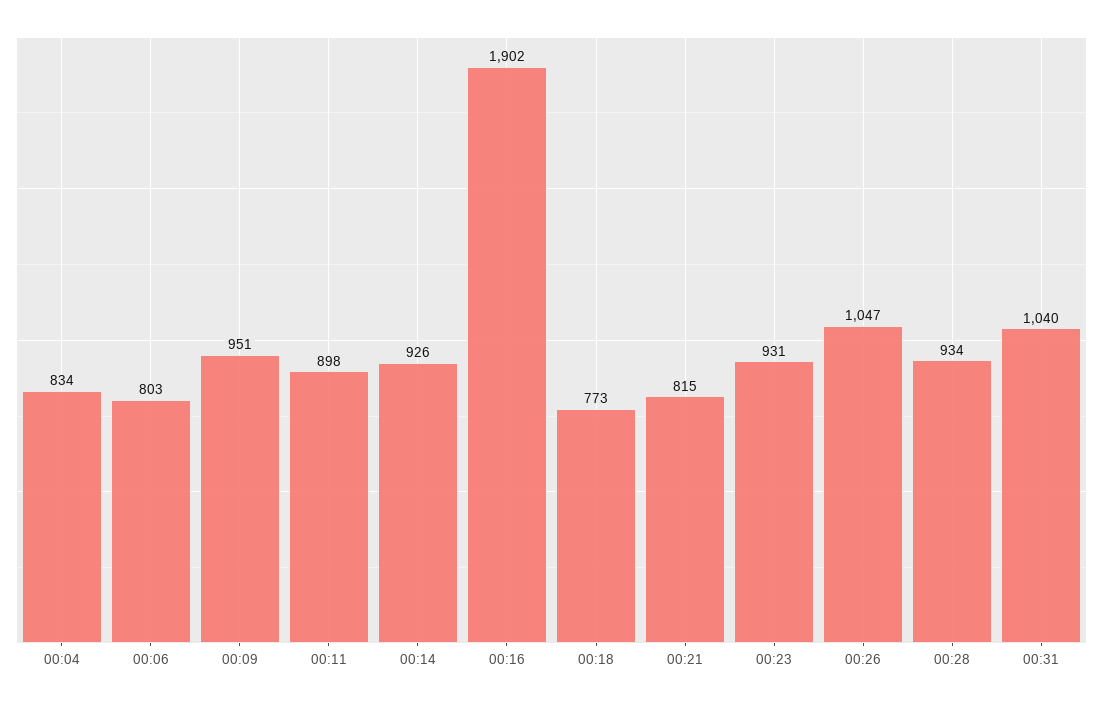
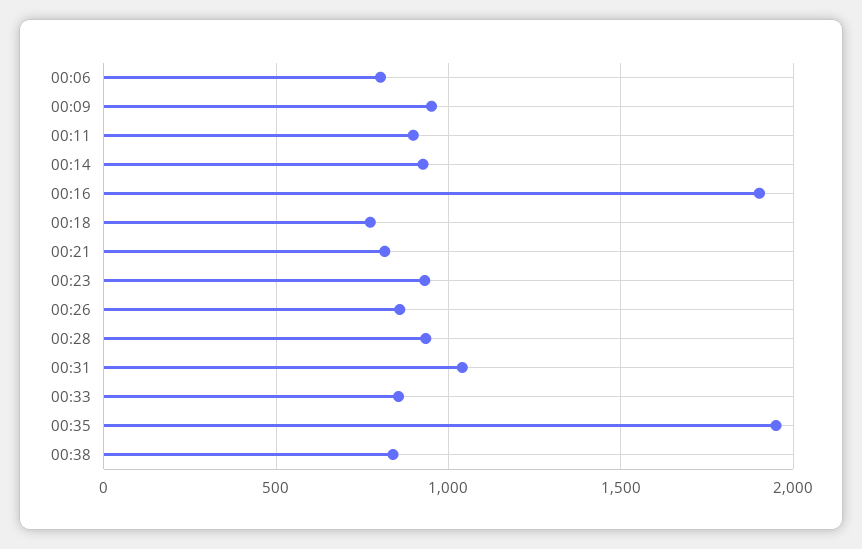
00:04: 834 -> none
00:26: 1047 -> 850
00:33: none -> 850
00:35: none -> 1950
00:38: none -> 850

